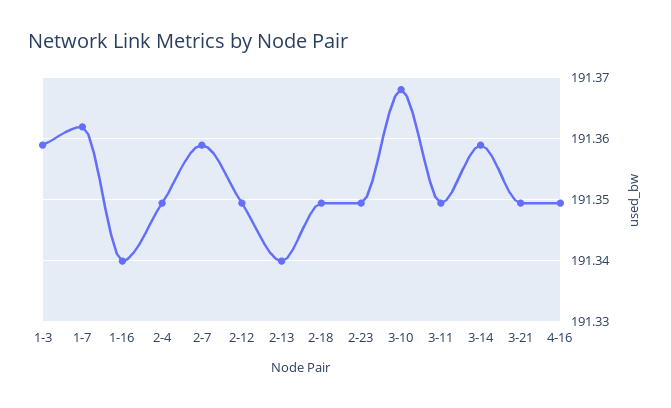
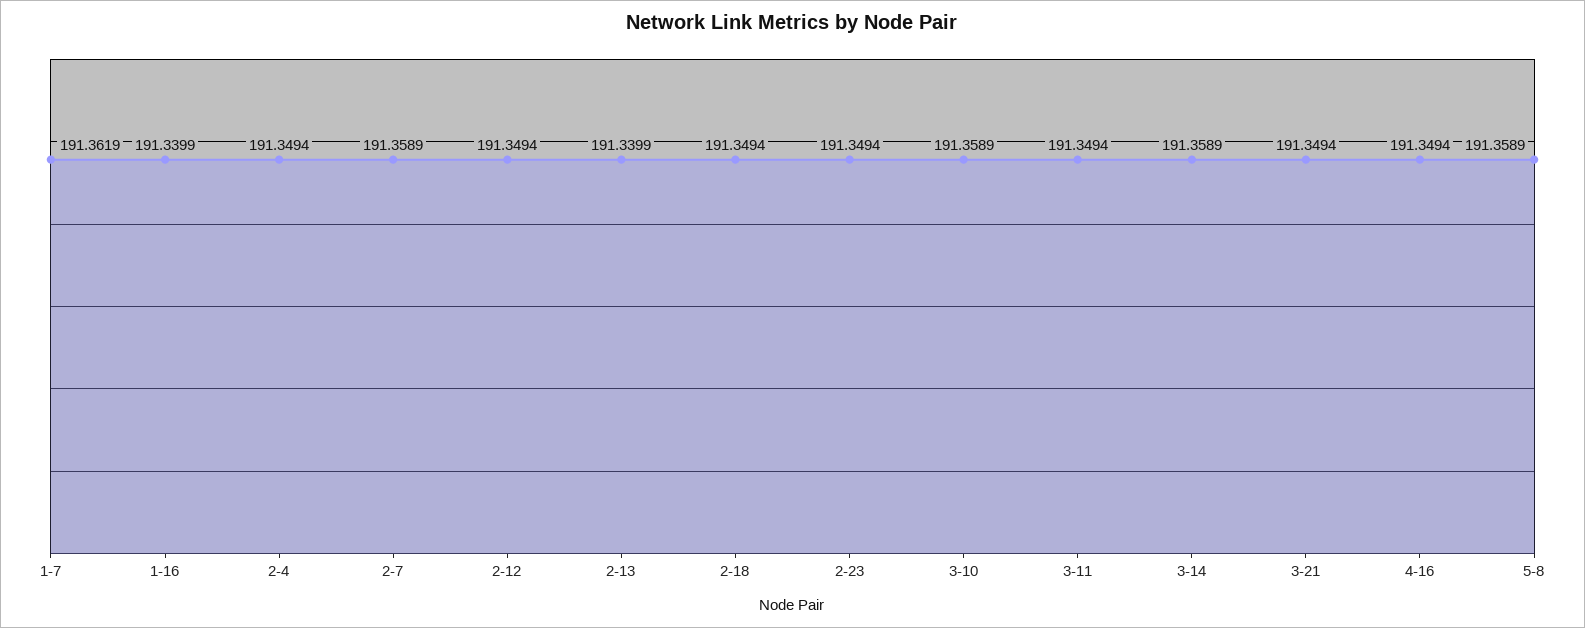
1-3: 191.359 -> none
3-10: 191.368 -> 191.3589
5-8: none -> 191.3589

